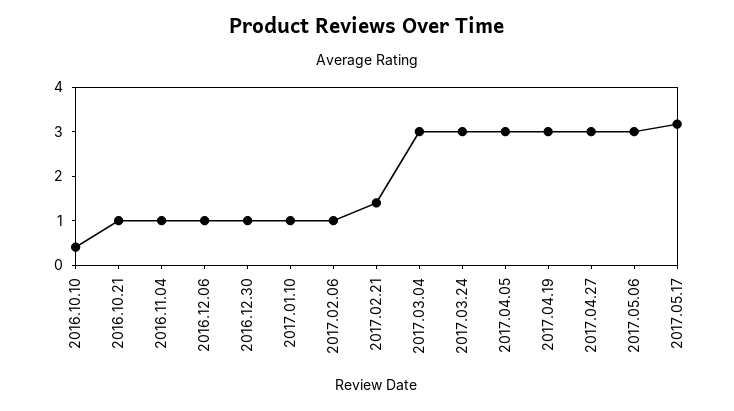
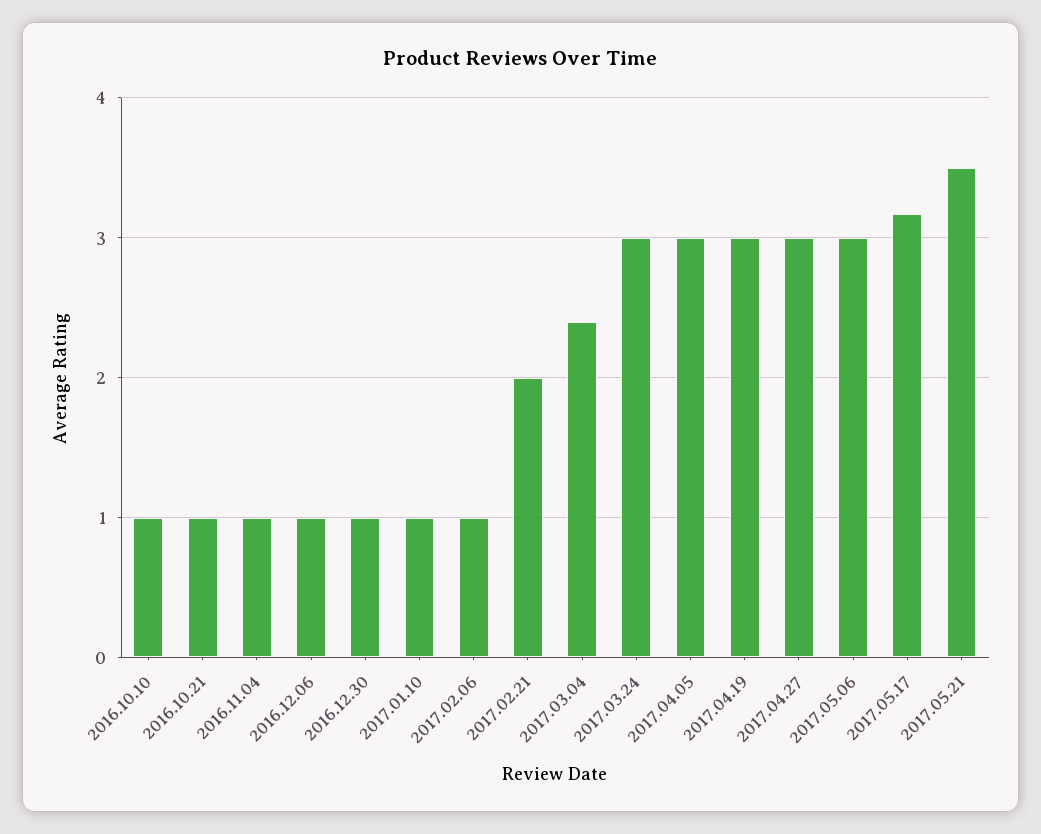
2016.10.10: 0.4 -> 1
2017.02.21: 1.4 -> 2
2017.03.04: 3 -> 2.4
2017.05.21: none -> 3.5

